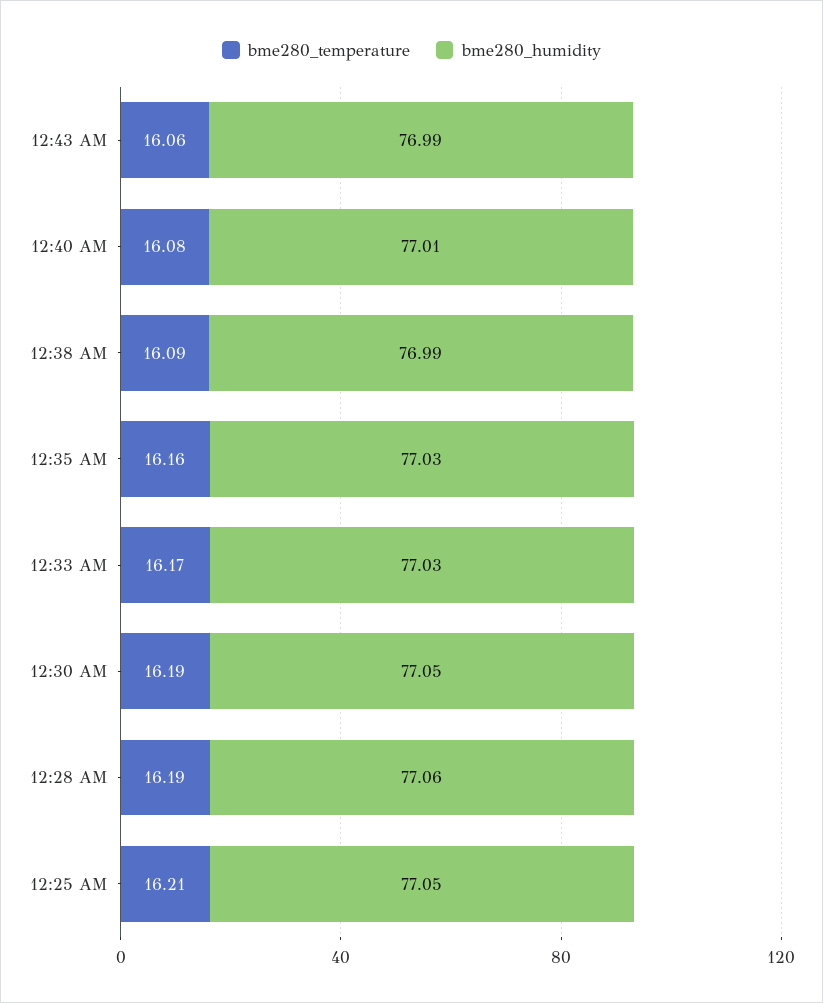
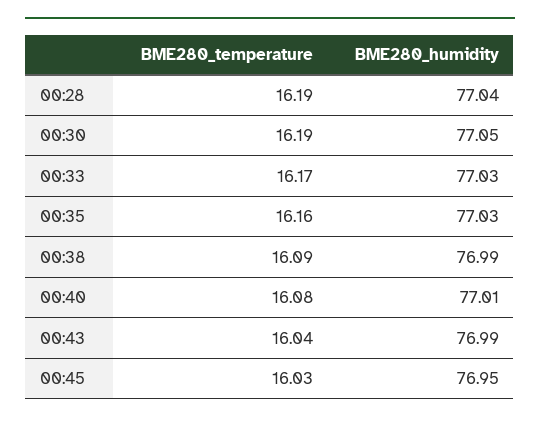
bme280_temperature, 12:43 AM: 16.06 -> 16.04
bme280_humidity, 12:28 AM: 77.06 -> 77.04
bme280_temperature, 12:25 AM: 16.21 -> none
bme280_humidity, 12:25 AM: 77.05 -> none
bme280_temperature, 00:45: none -> 16.03
bme280_humidity, 00:45: none -> 76.95

